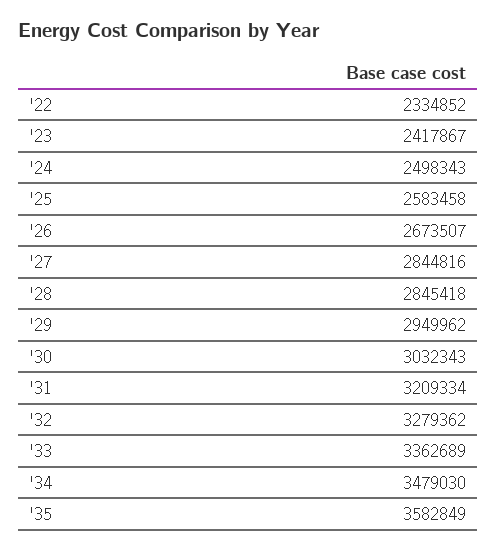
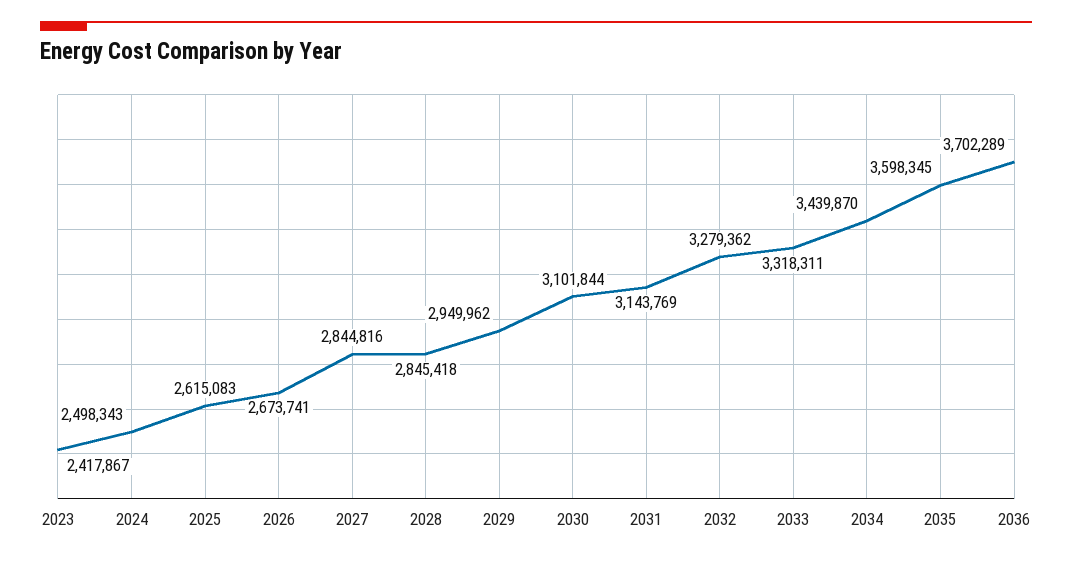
'22: 2334852 -> none
'25: 2583458 -> 2615083
'26: 2673507 -> 2673741
'30: 3032343 -> 3101844
'31: 3209334 -> 3143769
'33: 3362689 -> 3318311
'34: 3479030 -> 3439870
'35: 3582849 -> 3598345
2036: none -> 3702289

